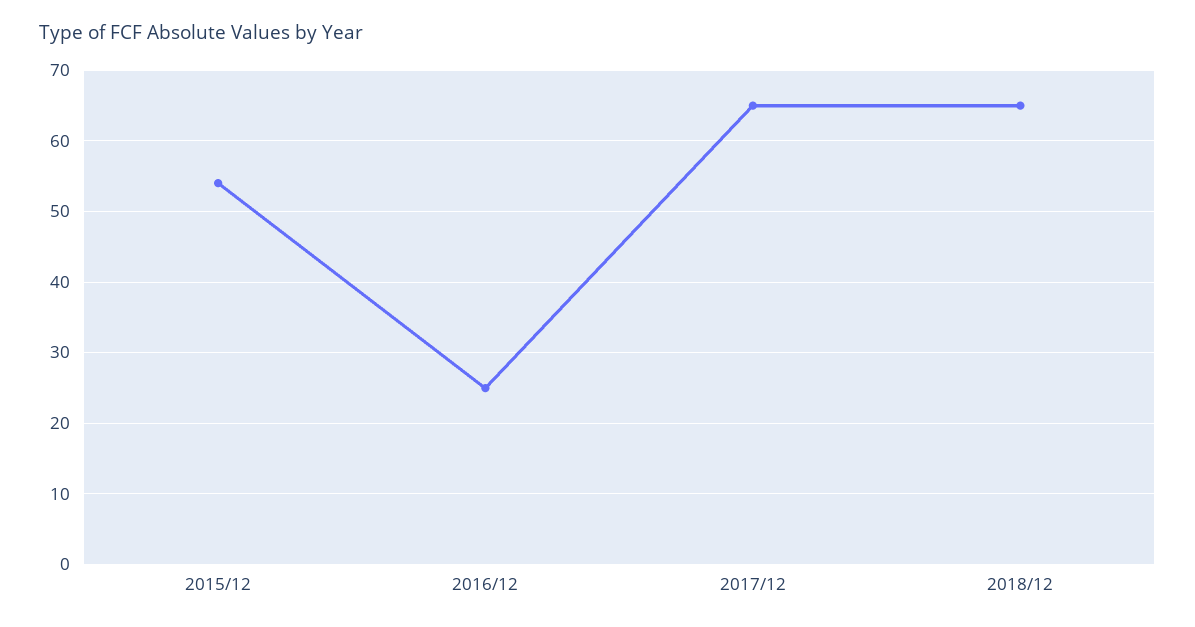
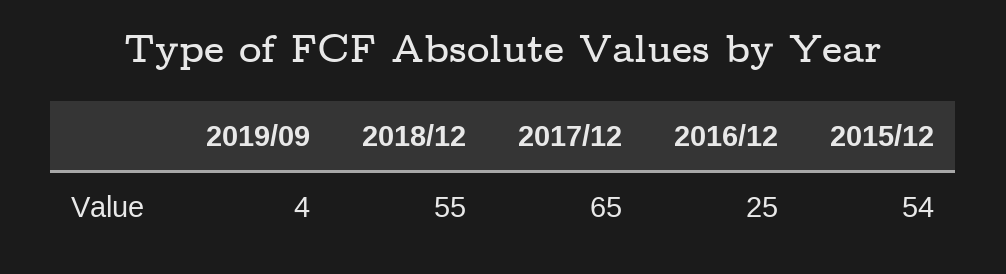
2018/12: 65 -> 55
2019/09: none -> 4

